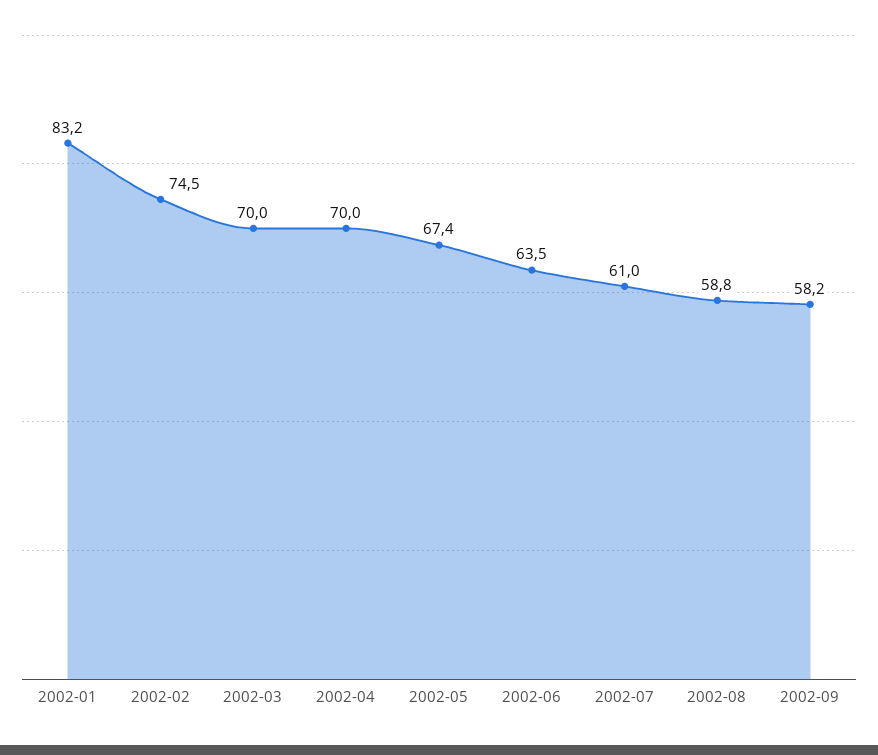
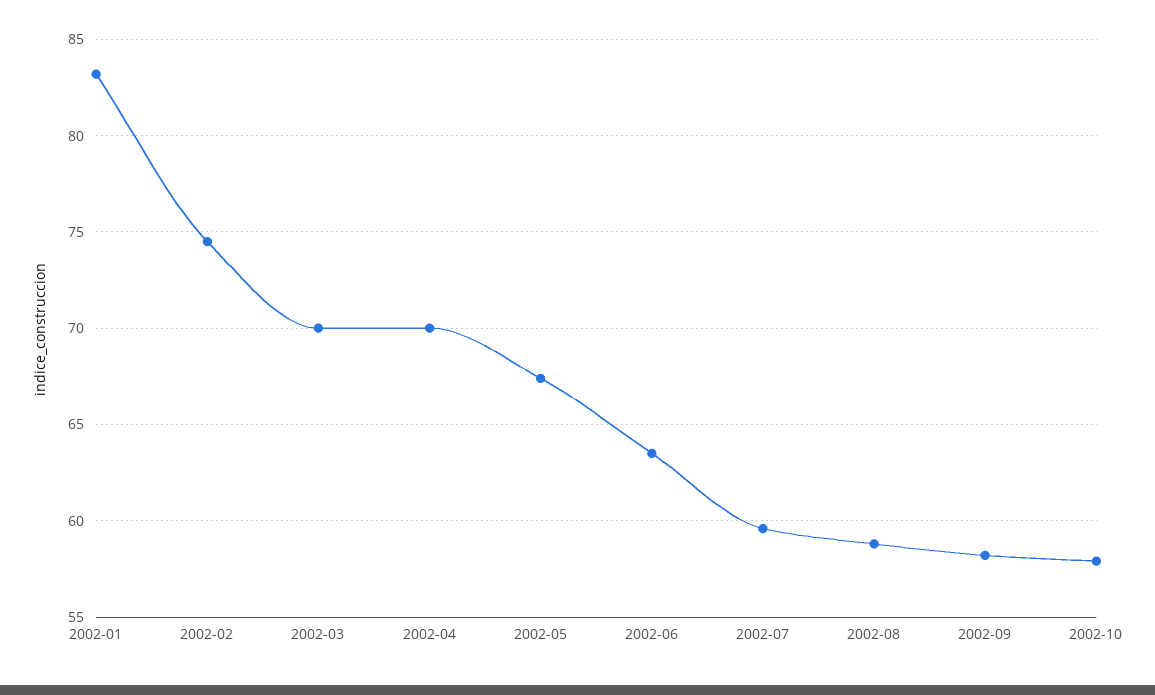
2002-07: 61 -> 59.5
2002-10: none -> 58

